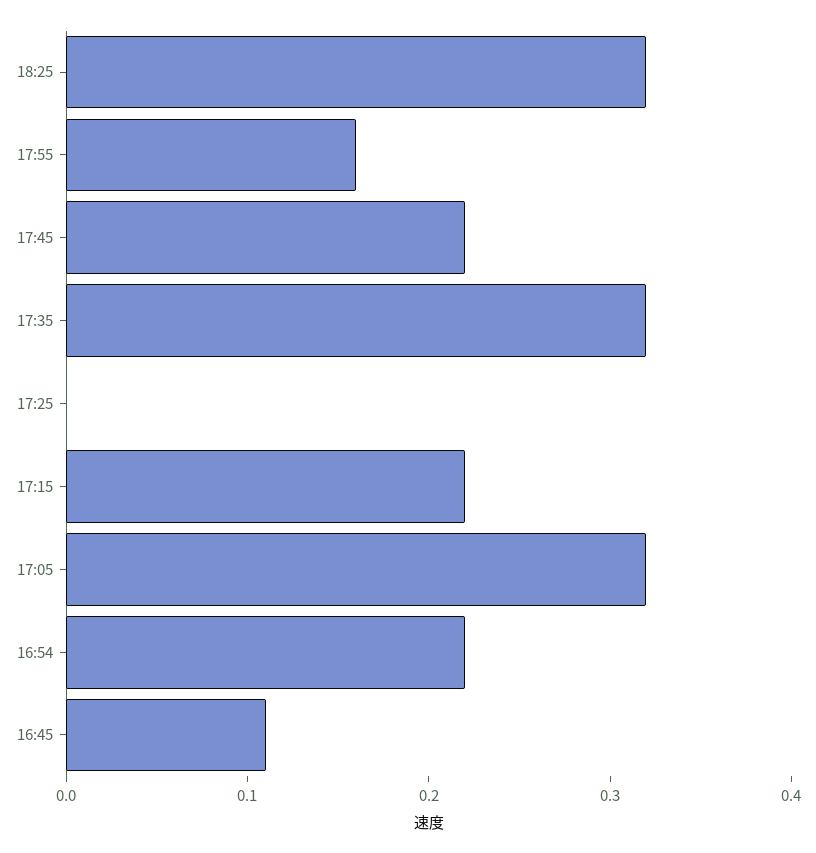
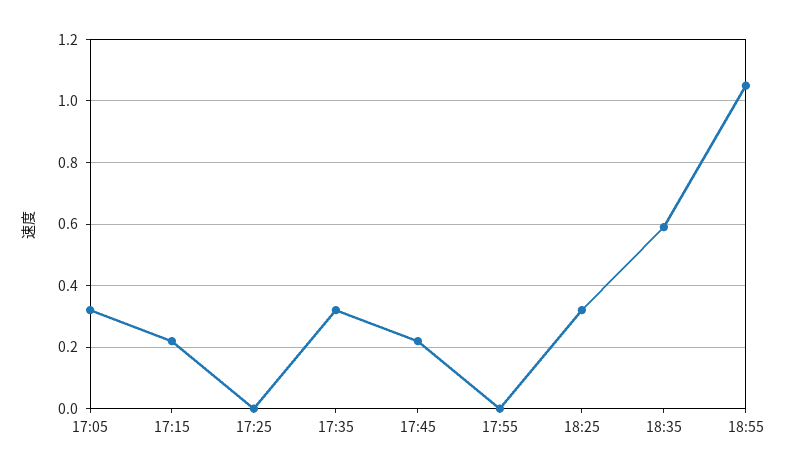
17:55: 0.16 -> 0
16:54: 0.22 -> none
16:45: 0.11 -> none
18:35: none -> 0.6
18:55: none -> 1.05

